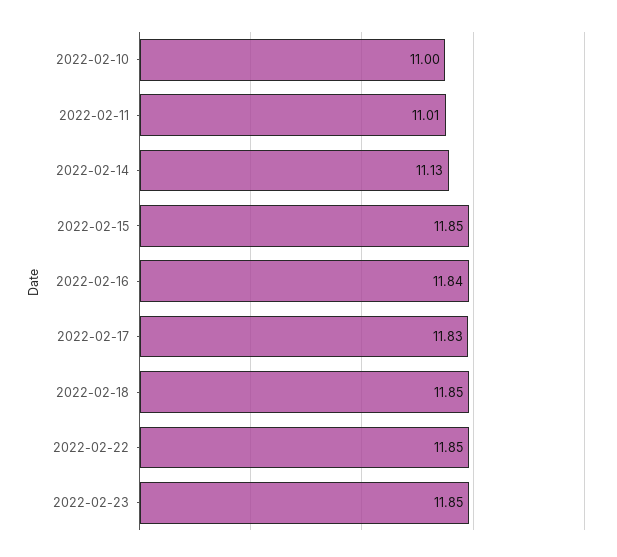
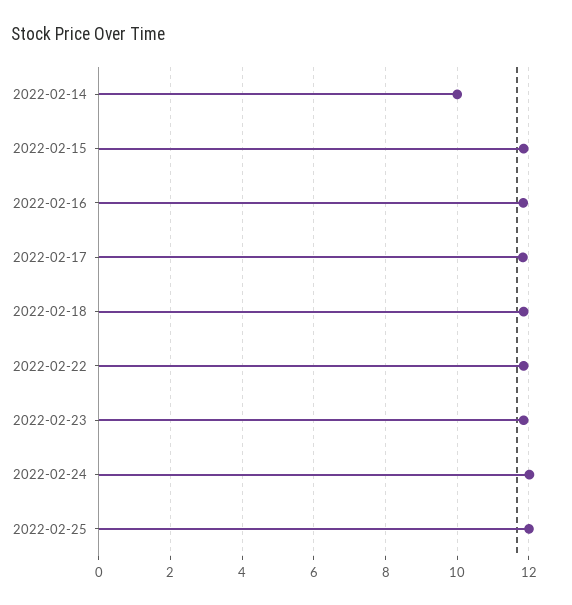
2022-02-10: 11 -> none
2022-02-11: 11.01 -> none
2022-02-14: 11.13 -> 10
2022-02-24: none -> 12
2022-02-25: none -> 12

